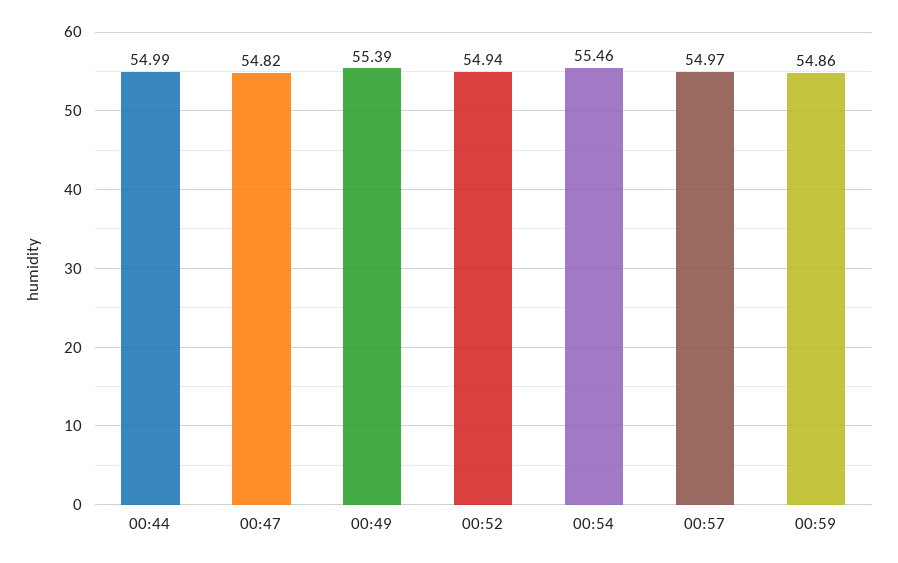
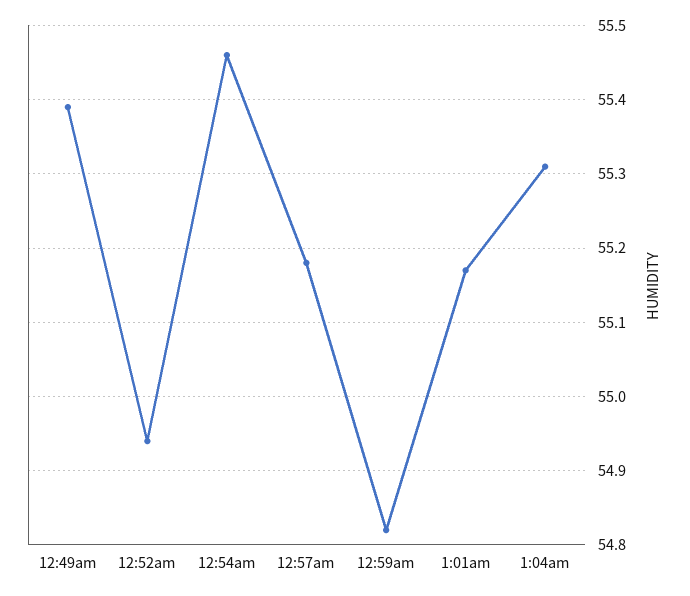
00:44: 54.99 -> none
00:47: 54.82 -> none
00:57: 54.97 -> 55.18
00:59: 54.86 -> 54.82
1:01am: none -> 55.17
1:04am: none -> 55.31

